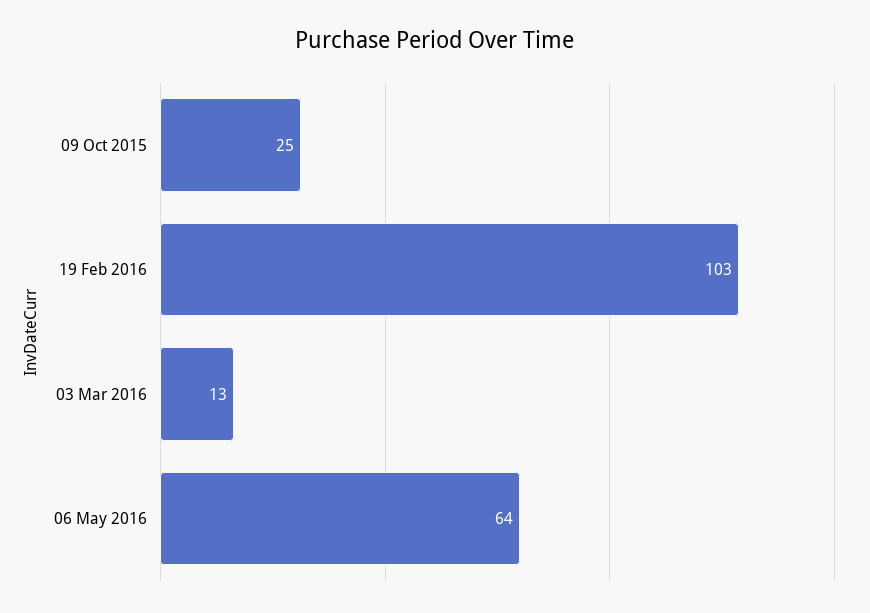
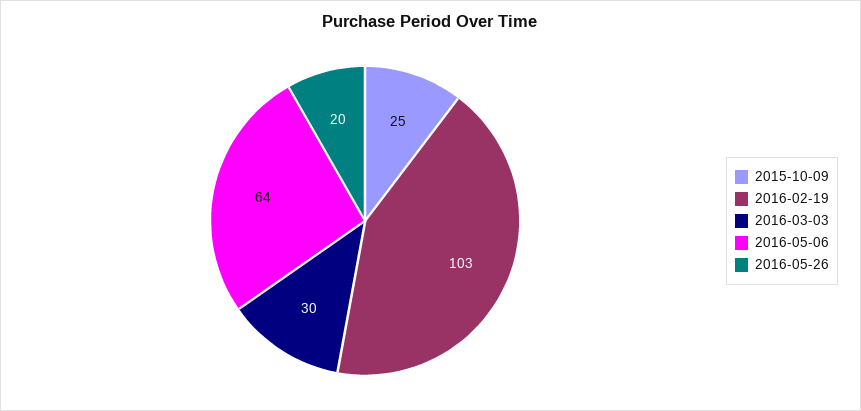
03 Mar 2016: 13 -> 30
2016-05-26: none -> 20

